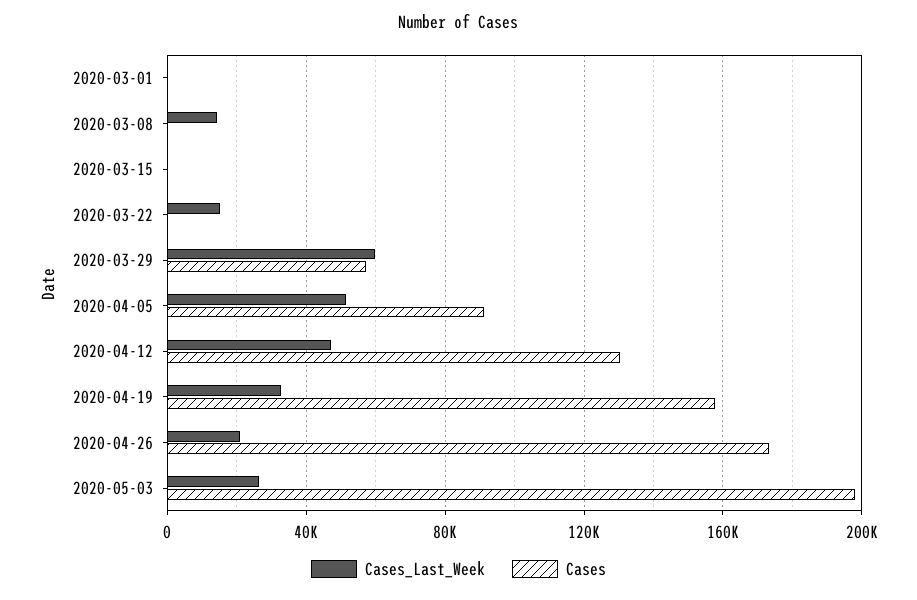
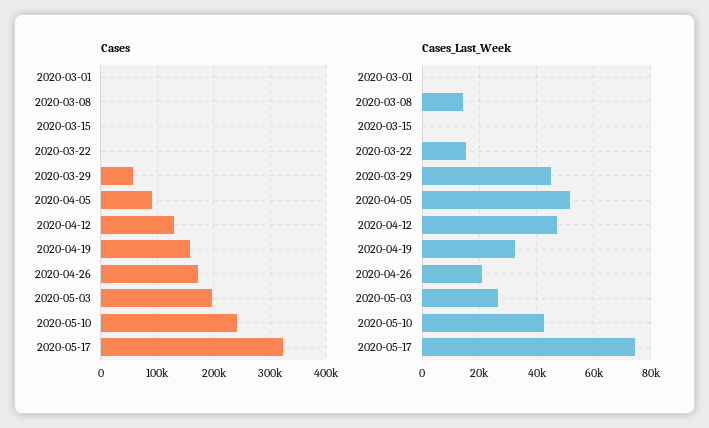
Cases_Last_Week, 2020-03-29: 60000 -> 45000
Cases, 2020-05-10: none -> 240000
Cases, 2020-05-17: none -> 320000
Cases_Last_Week, 2020-05-10: none -> 42500
Cases_Last_Week, 2020-05-17: none -> 75000

